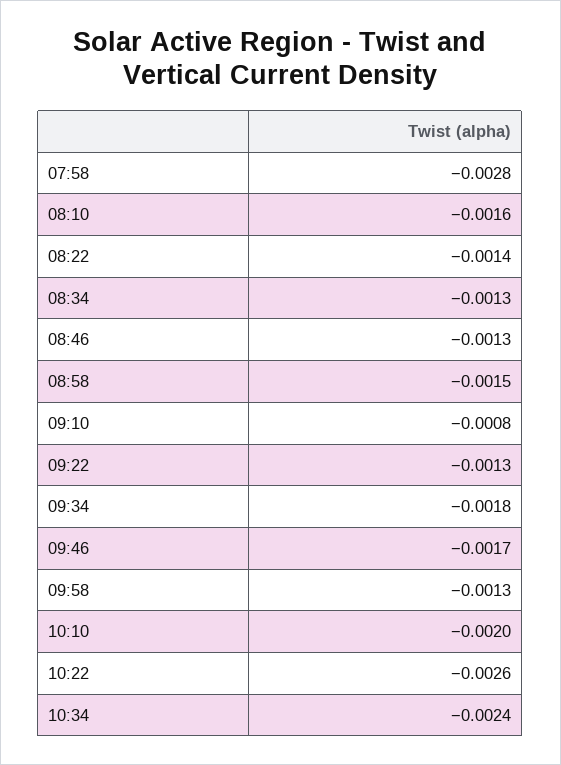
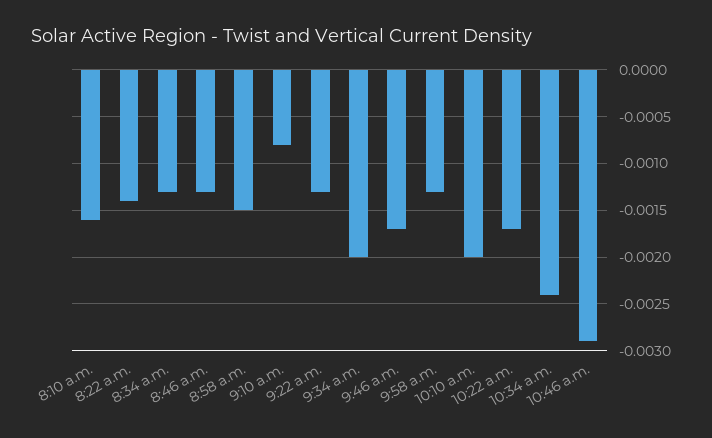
07:58: -0.0028 -> none
09:34: -0.0018 -> -0.002
10:22: -0.0026 -> -0.0017
10:46 a.m.: none -> -0.0029

